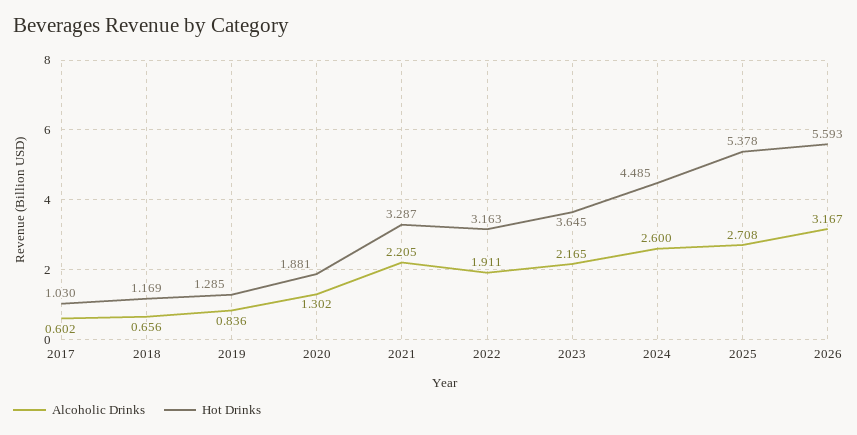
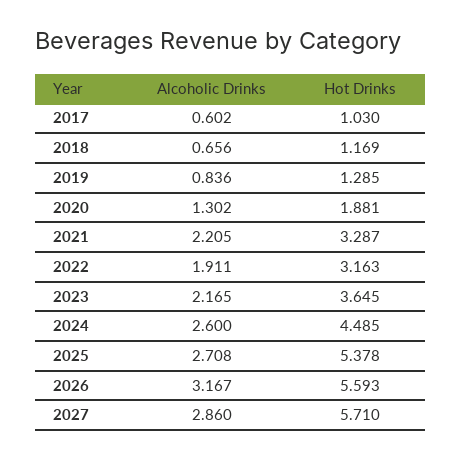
Alcoholic Drinks, 2027: none -> 2.86
Hot Drinks, 2027: none -> 5.71

